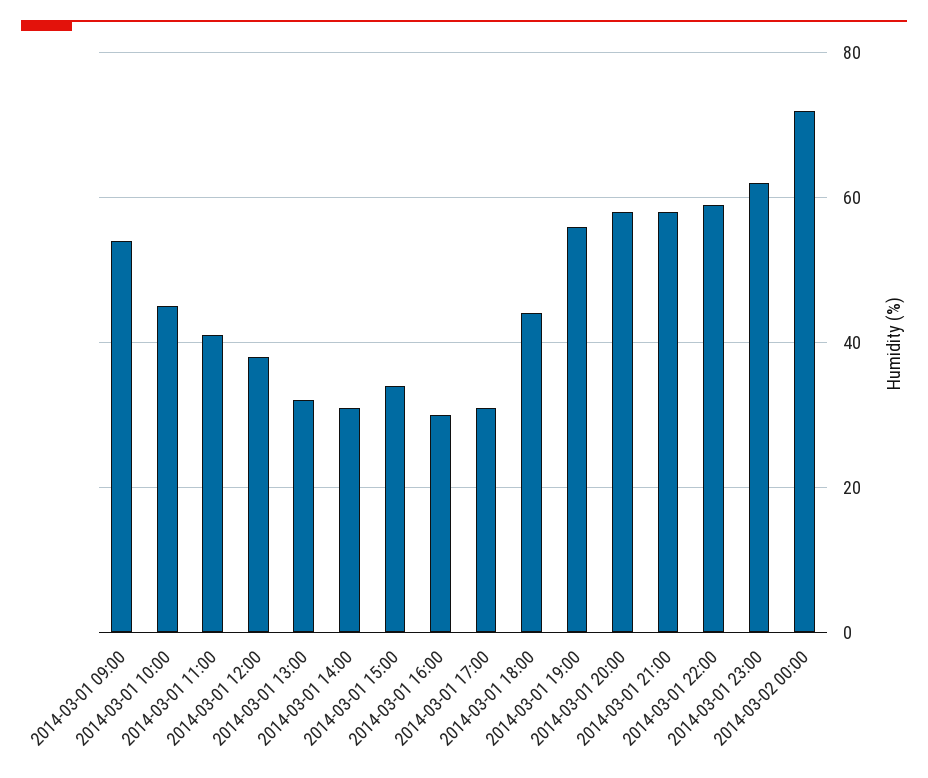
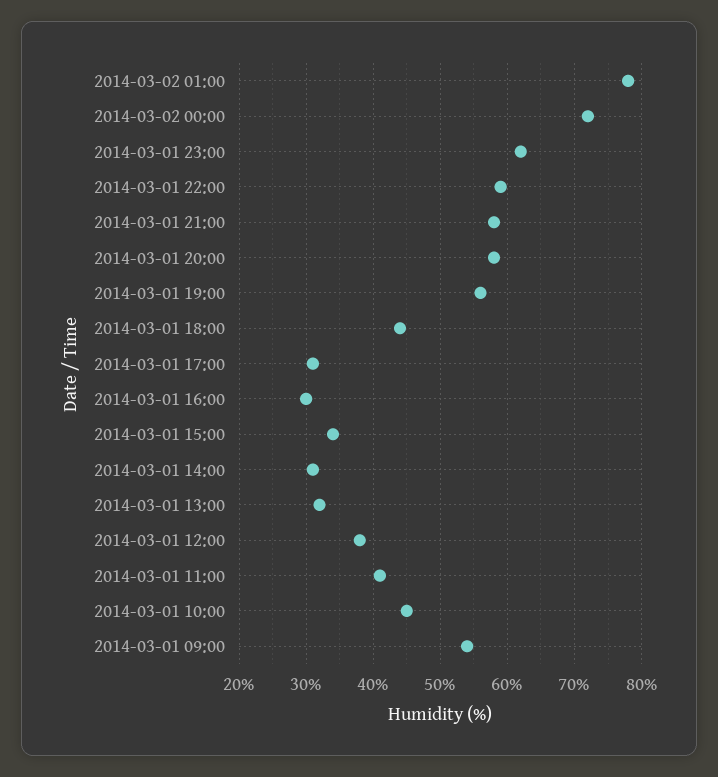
2014-03-02 01:00: none -> 78

